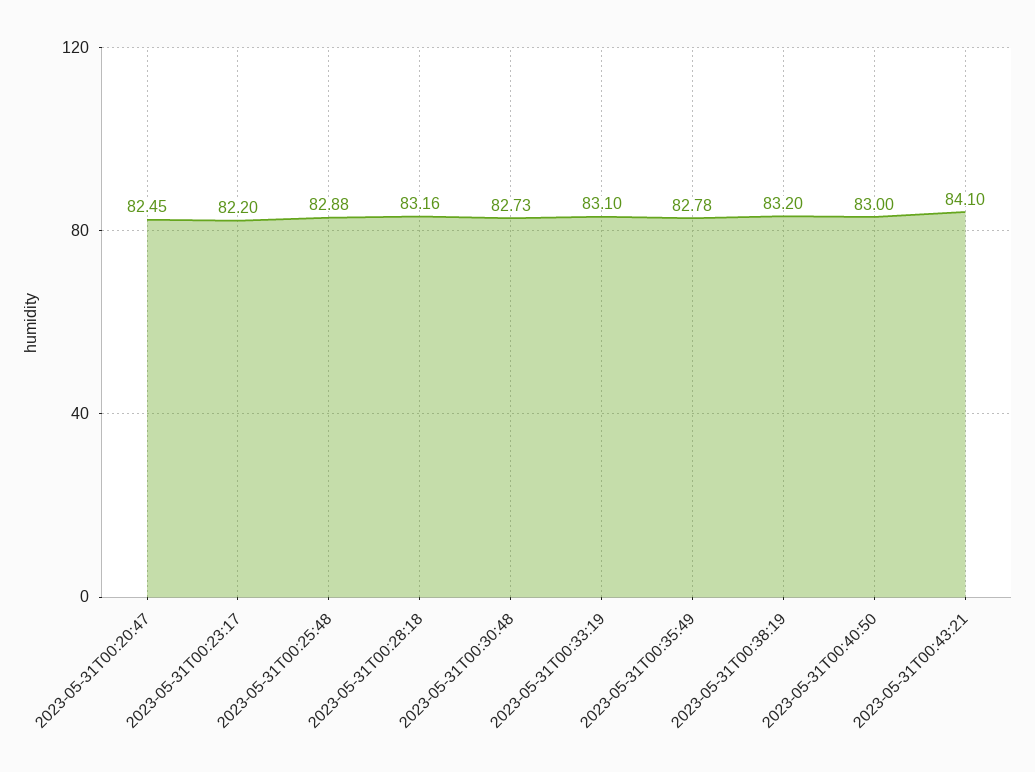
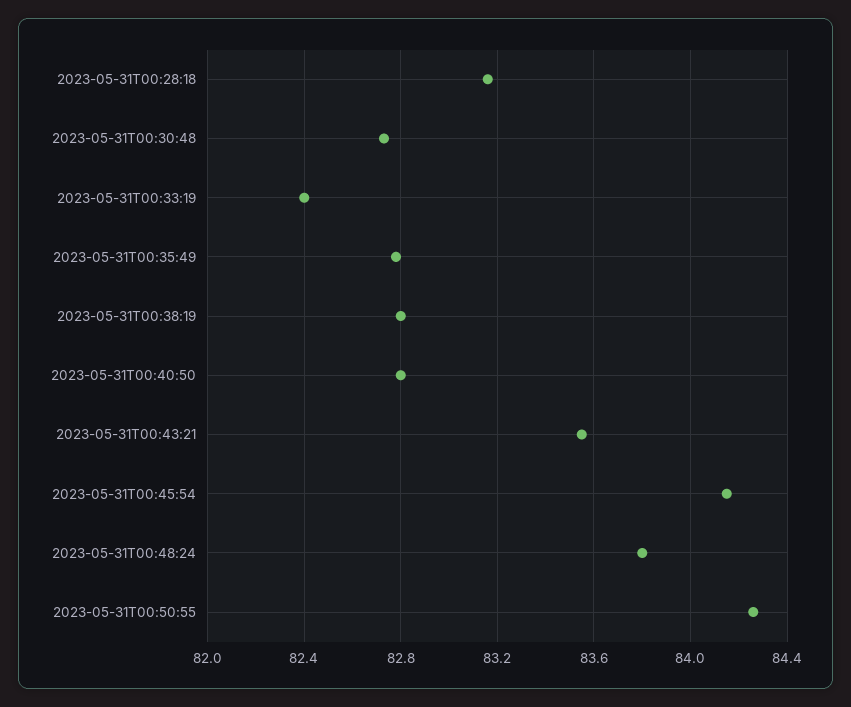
2023-05-31T00:20:47: 82.45 -> none
2023-05-31T00:23:17: 82.2 -> none
2023-05-31T00:25:48: 82.88 -> none
2023-05-31T00:33:19: 83.1 -> 82.4
2023-05-31T00:38:19: 83.2 -> 82.8
2023-05-31T00:40:50: 83 -> 82.8
2023-05-31T00:43:21: 84.1 -> 83.55
2023-05-31T00:45:54: none -> 84.15
2023-05-31T00:48:24: none -> 83.8
2023-05-31T00:50:55: none -> 84.25

